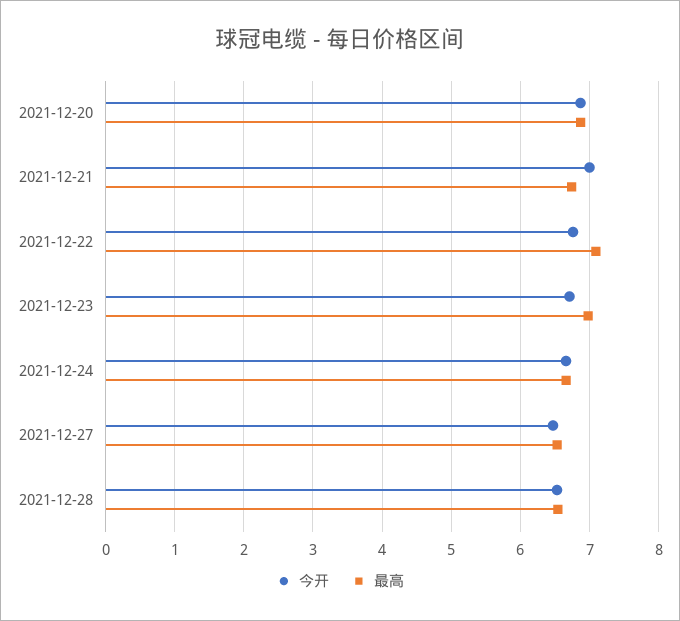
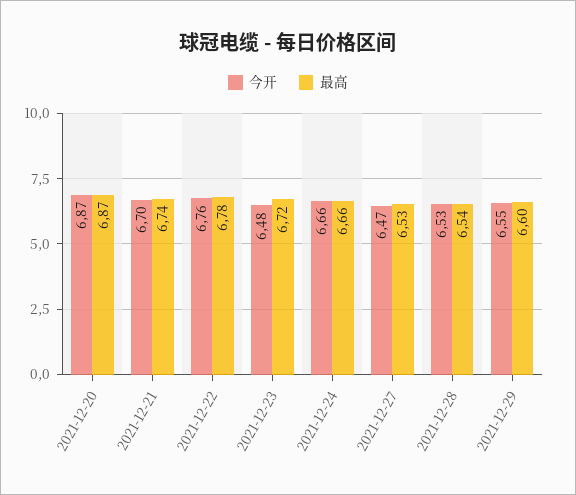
今开, 2021-12-21: 7 -> 6.7
最高, 2021-12-22: 7.1 -> 6.78
今开, 2021-12-23: 6.7 -> 6.48
最高, 2021-12-23: 7 -> 6.72
今开, 2021-12-29: none -> 6.55
最高, 2021-12-29: none -> 6.6

